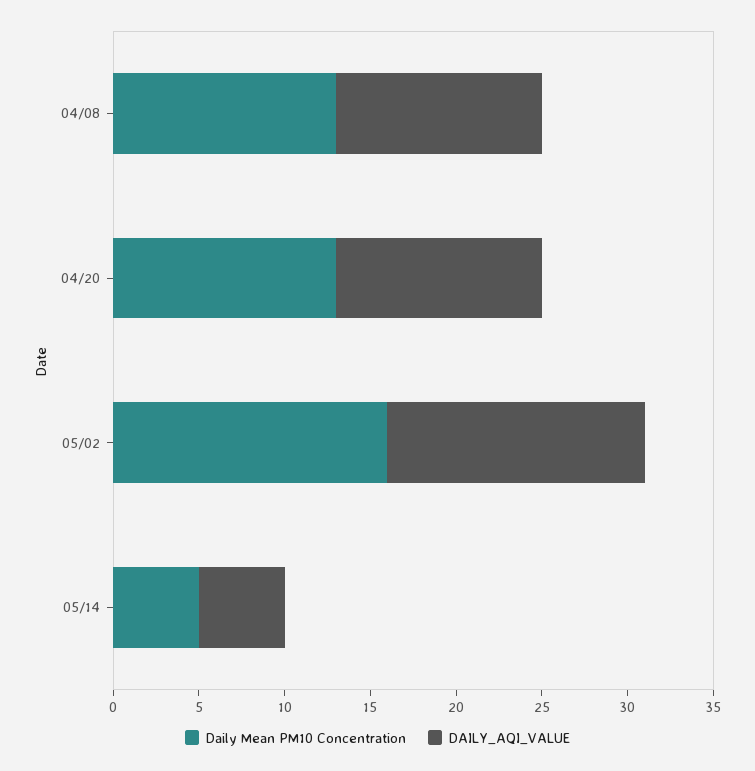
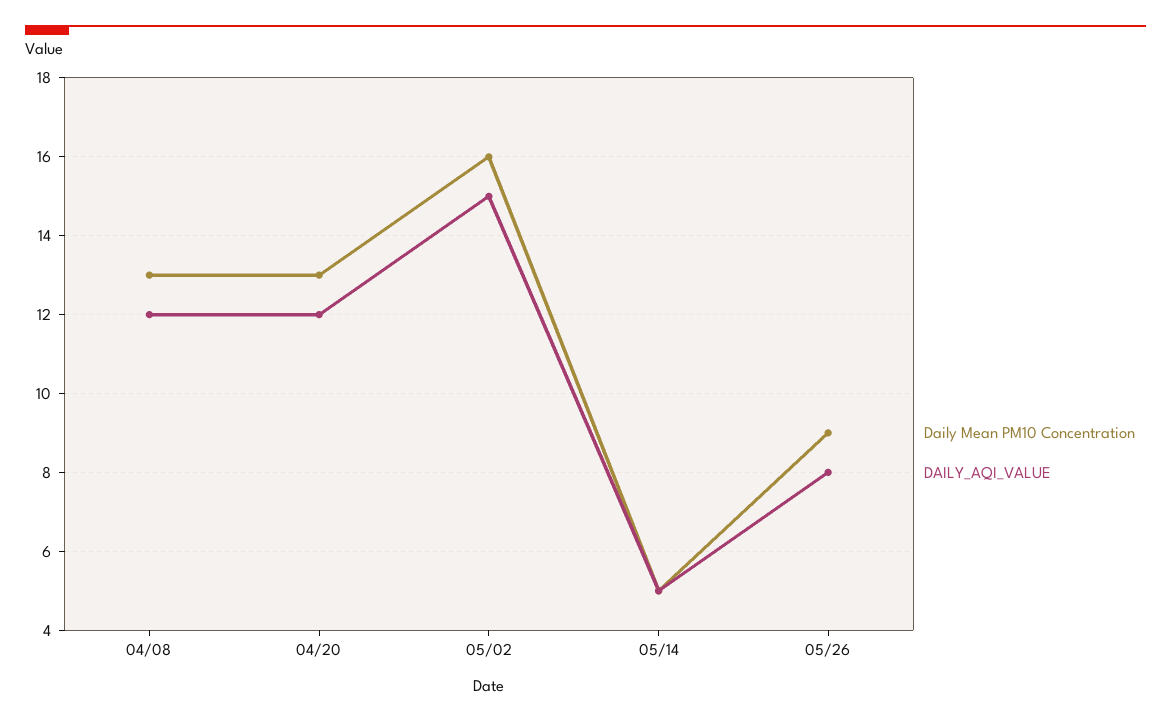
Daily Mean PM10 Concentration, 05/26: none -> 9
DAILY_AQI_VALUE, 05/26: none -> 8

